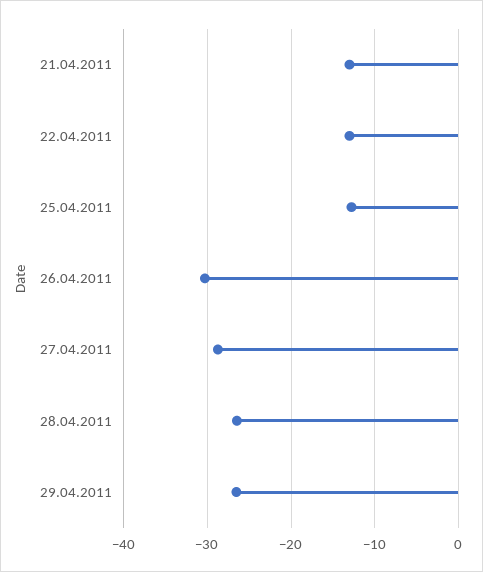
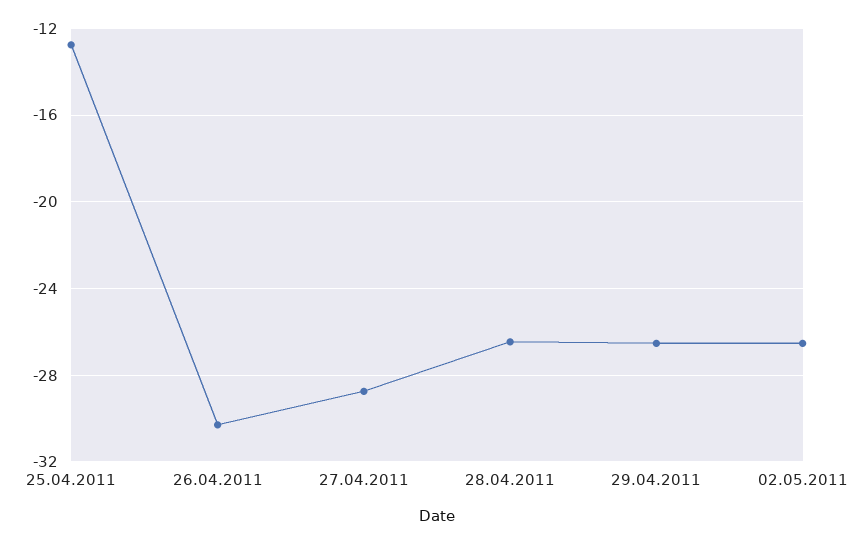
21.04.2011: -13 -> none
22.04.2011: -13 -> none
02.05.2011: none -> -26.5

